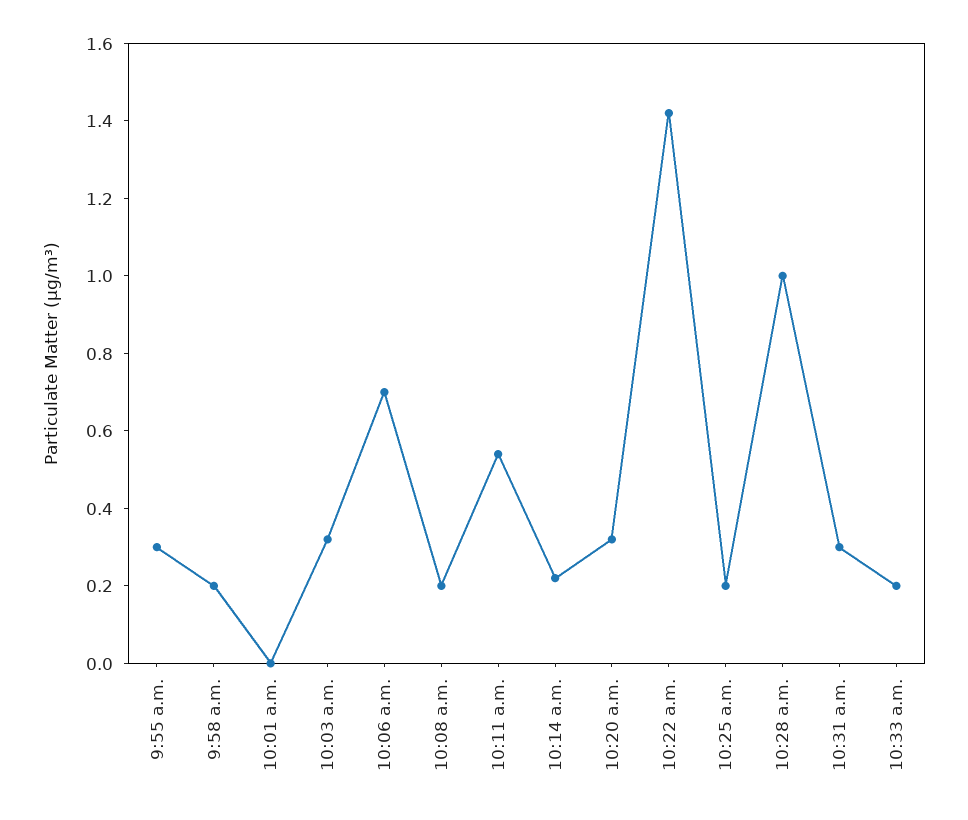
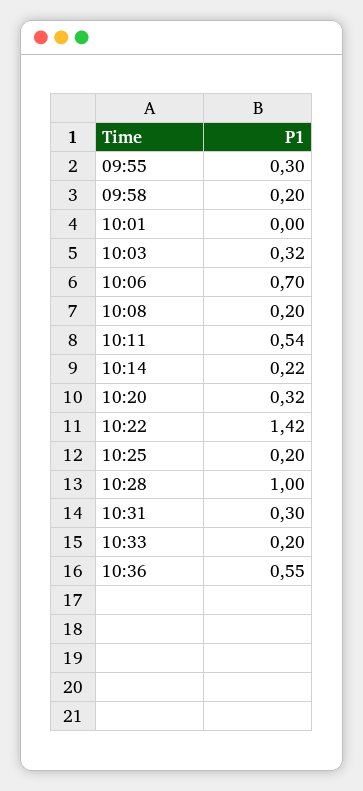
10:36: none -> 0.55

